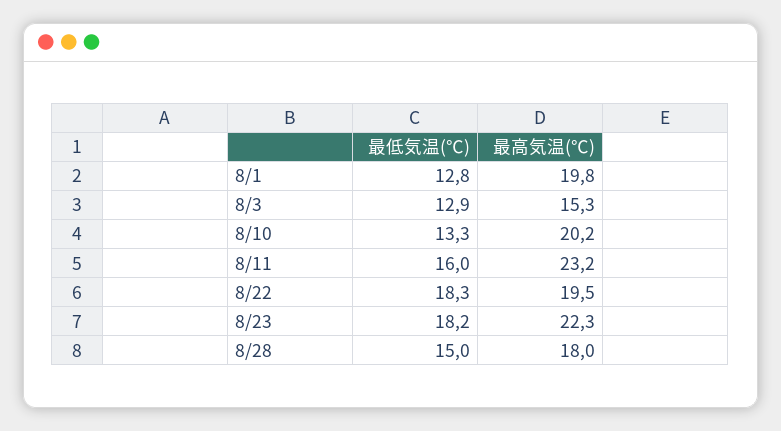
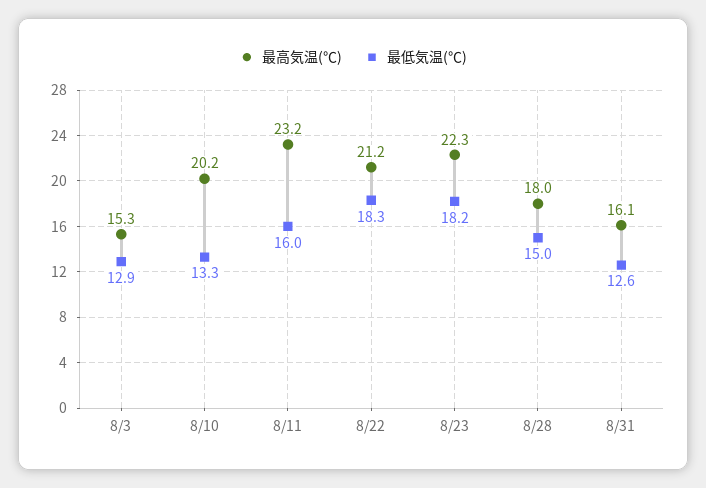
最低気温(℃), 8/1: 12.8 -> none
最高気温(℃), 8/1: 19.8 -> none
最高気温(℃), 8/22: 19.5 -> 21.2
最高気温(℃), 8/31: none -> 16.1
最低気温(℃), 8/31: none -> 12.6

